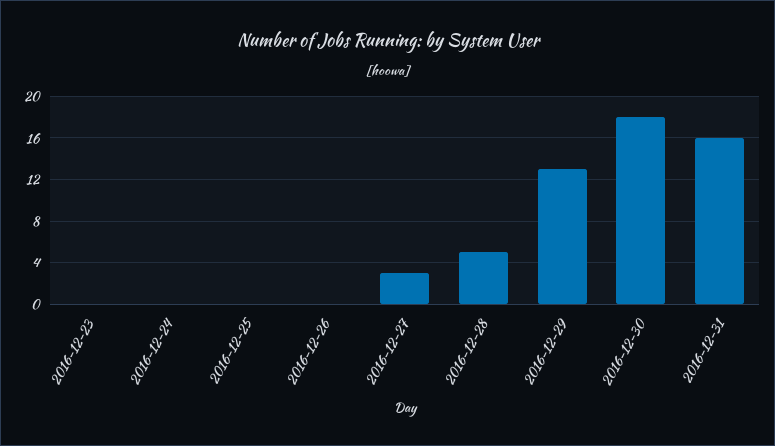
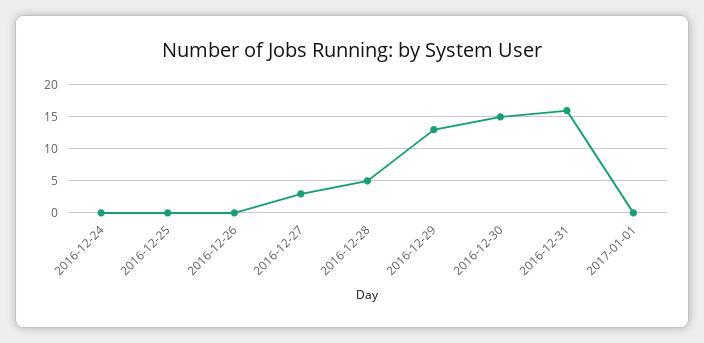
2016-12-23: 0 -> none
2016-12-30: 18 -> 15
2017-01-01: none -> 0

